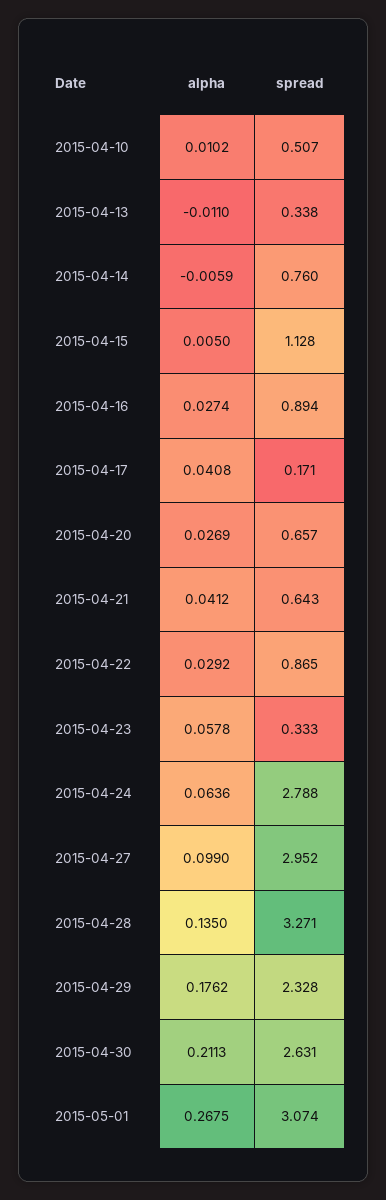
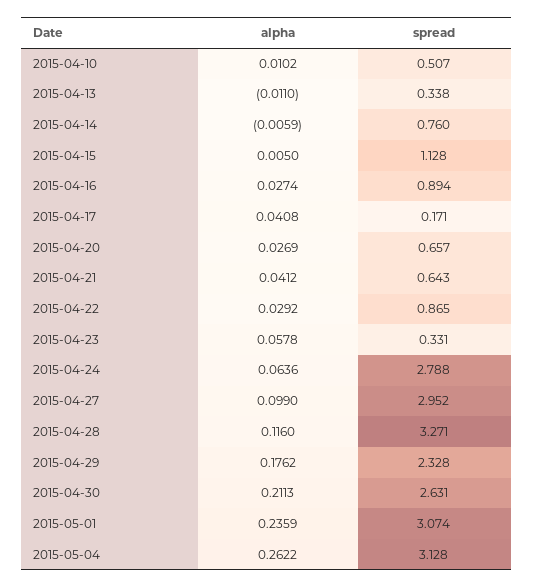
spread, 2015-04-23: 0.333 -> 0.331
alpha, 2015-04-28: 0.135 -> 0.116
alpha, 2015-05-01: 0.2675 -> 0.2359
alpha, 2015-05-04: none -> 0.2622
spread, 2015-05-04: none -> 3.128

